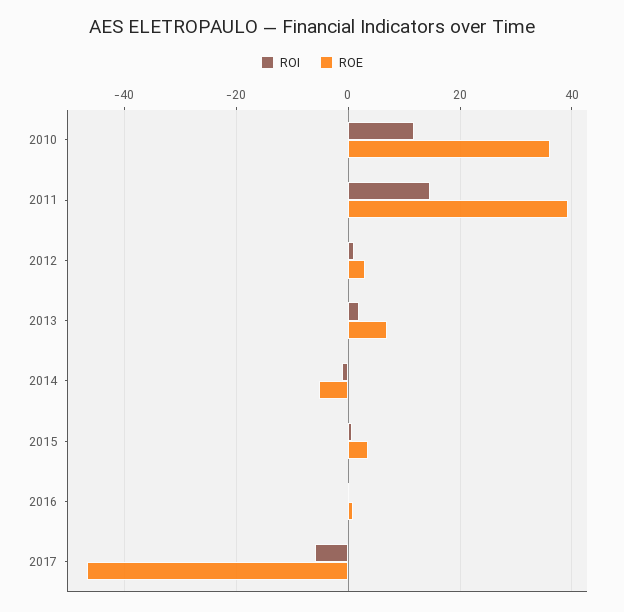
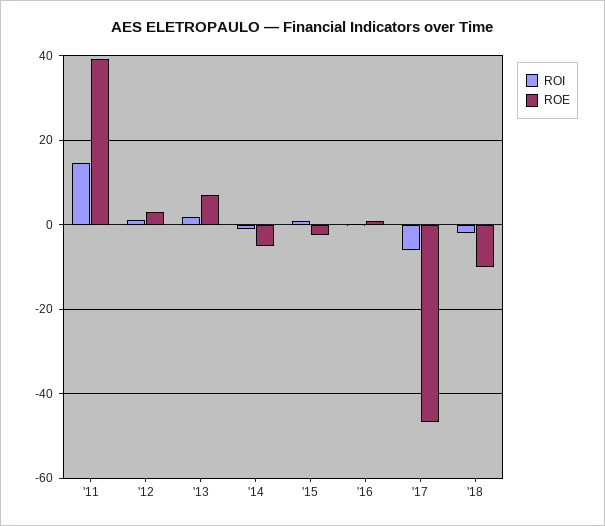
ROI, 2010: 12 -> none
ROE, 2010: 36 -> none
ROE, 2015: 4 -> -2
ROI, '18: none -> -2
ROE, '18: none -> -10

